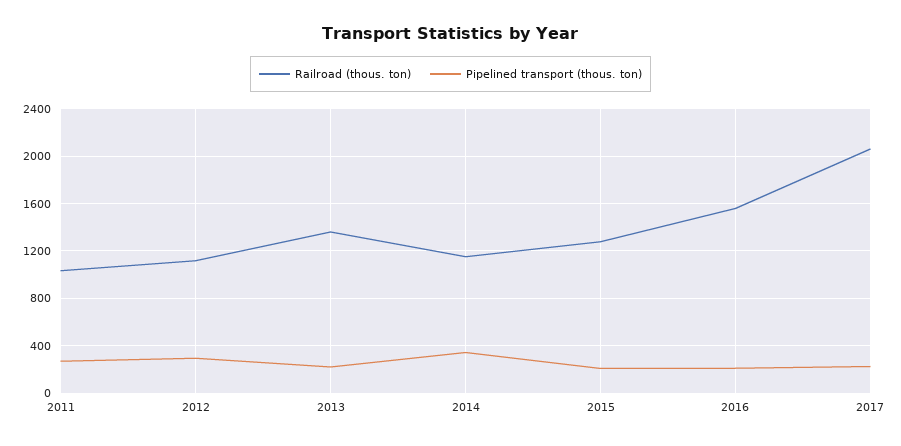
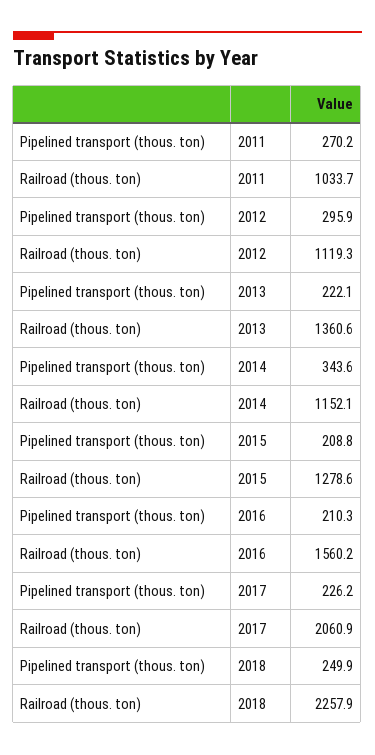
Pipelined transport (thous. ton), 2018: none -> 249.9
Railroad (thous. ton), 2018: none -> 2257.9

